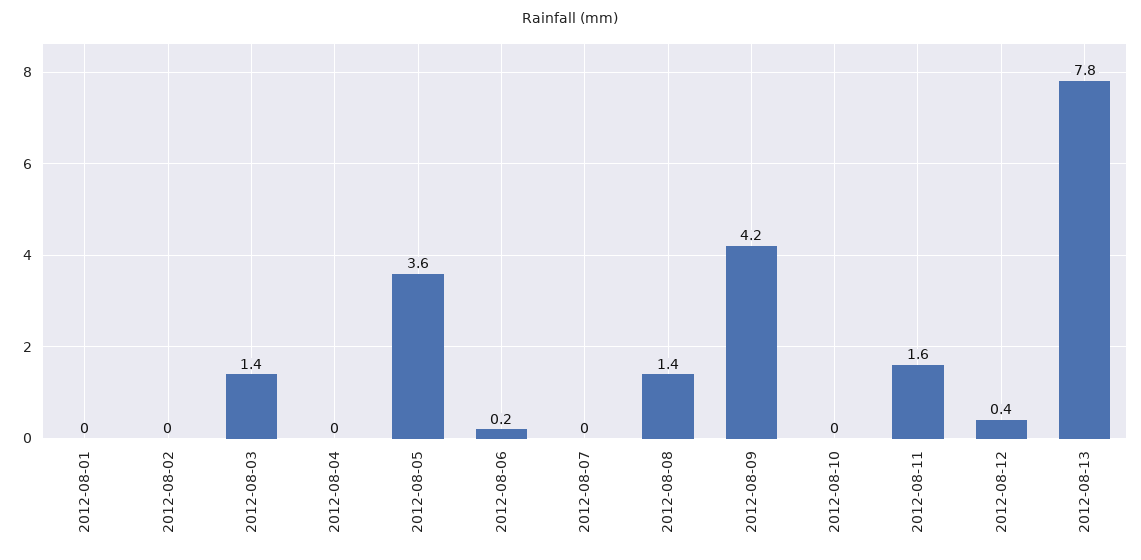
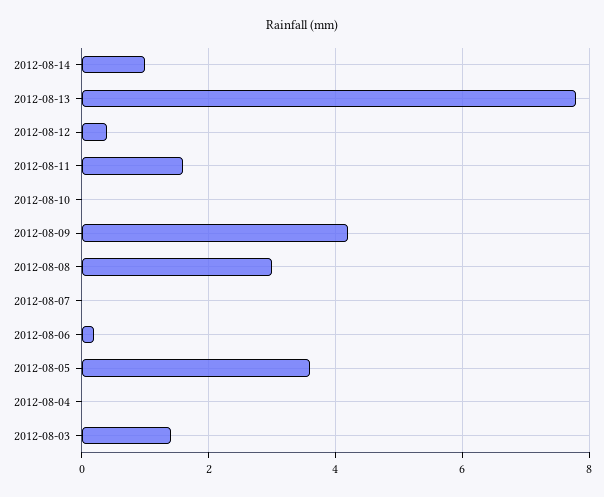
2012-08-01: 0 -> none
2012-08-02: 0 -> none
2012-08-08: 1.4 -> 3
2012-08-14: none -> 1

